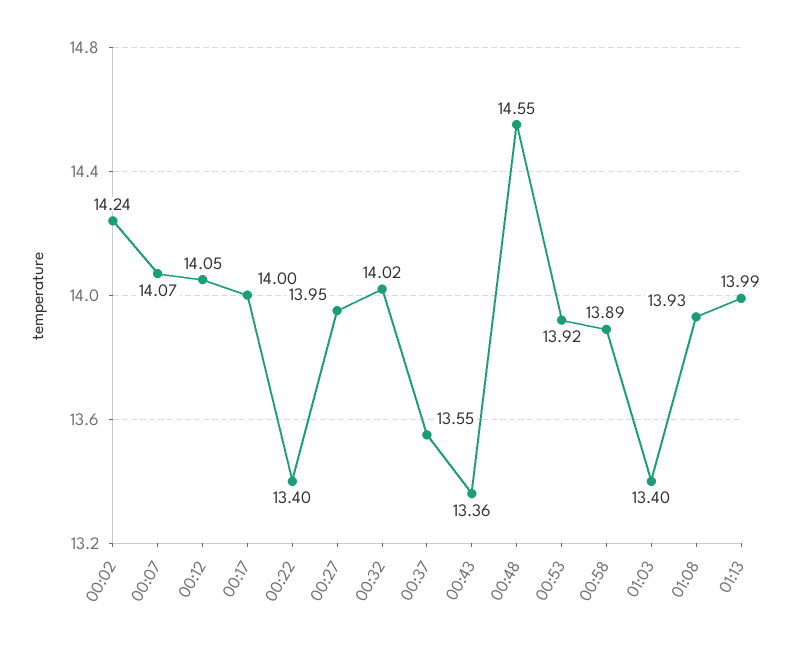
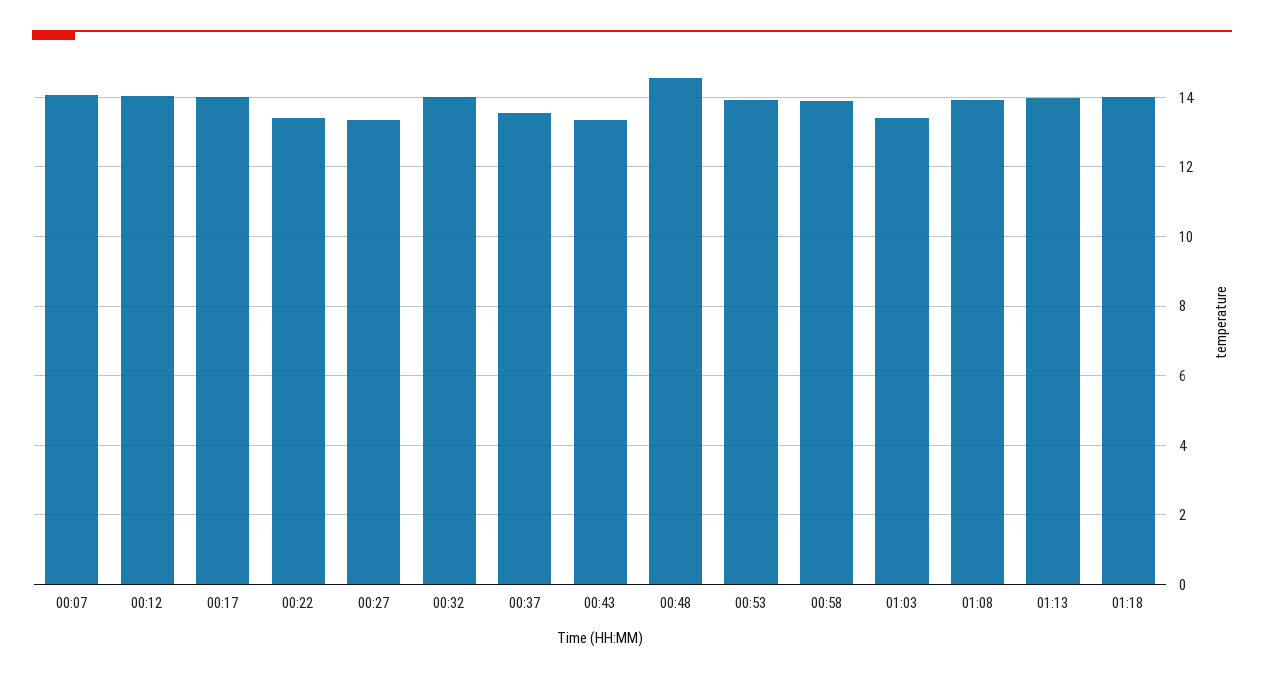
00:02: 14.24 -> none
00:27: 13.95 -> 13.4
01:18: none -> 14

